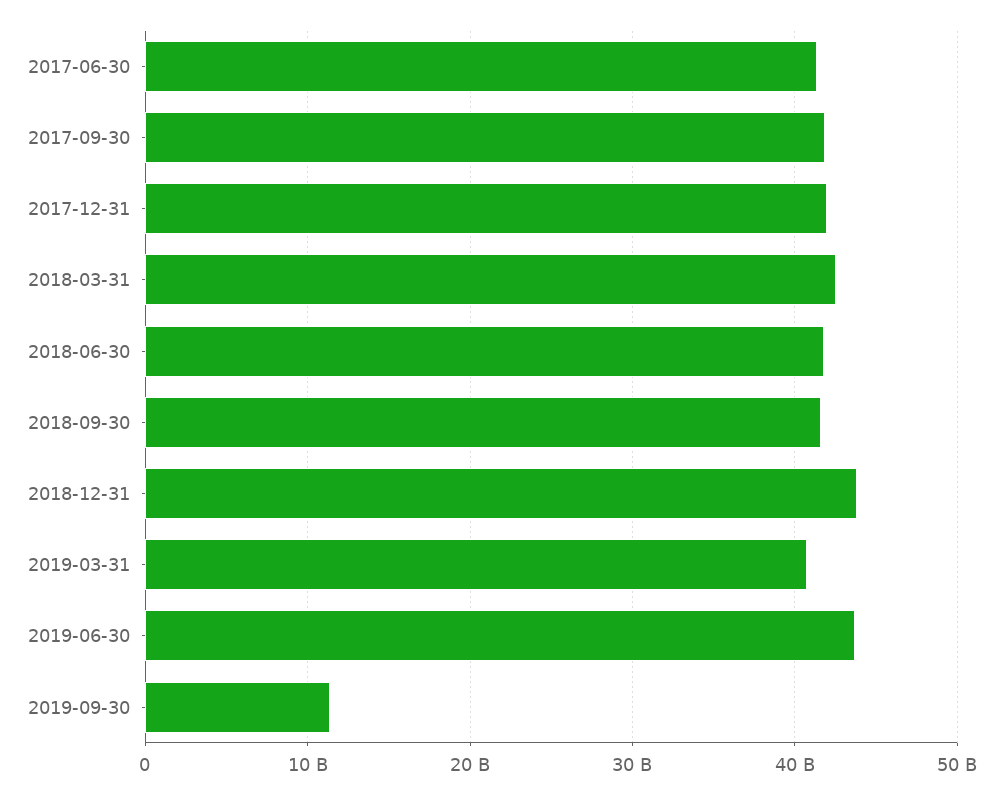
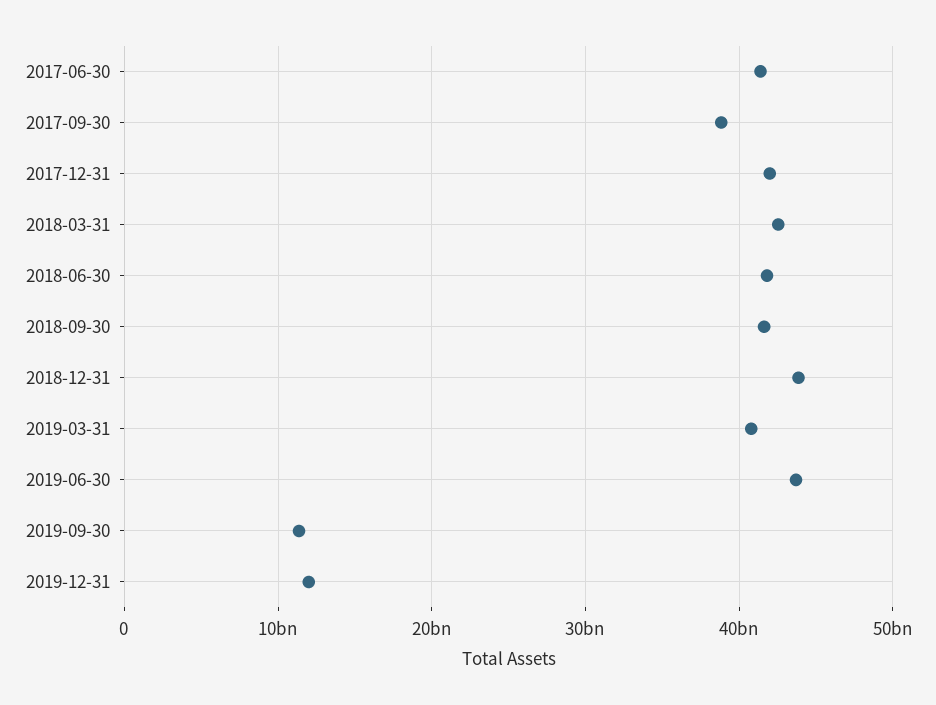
2017-09-30: 42000000000 -> 39000000000
2019-12-31: none -> 12000000000

